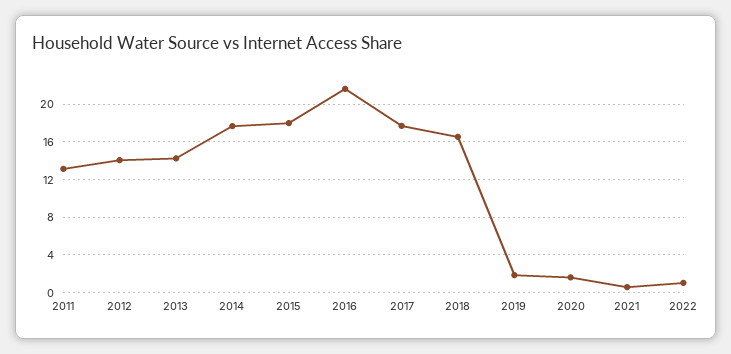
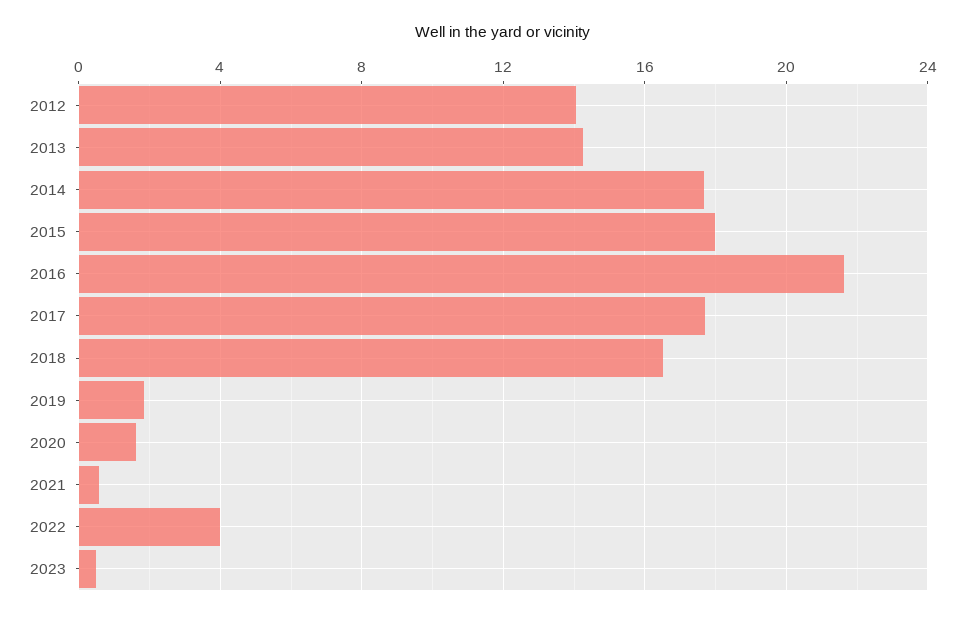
2011: 13 -> none
2022: 1 -> 4
2023: none -> 0.5

